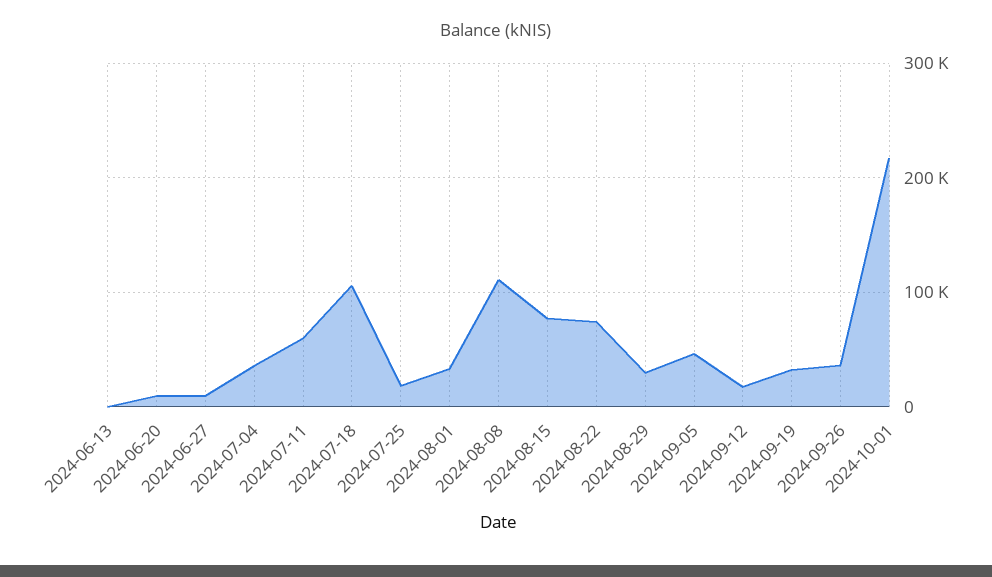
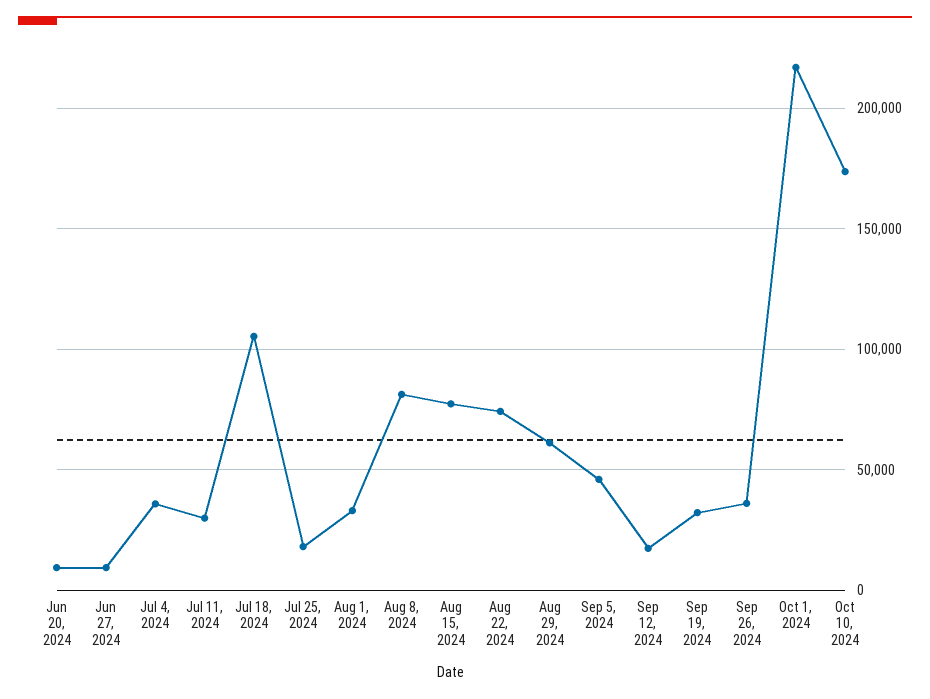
2024-06-13: 0 -> none
2024-07-11: 60000 -> 30000
2024-08-08: 110000 -> 80000
2024-08-29: 30000 -> 60000
Oct 10, 2024: none -> 175000

